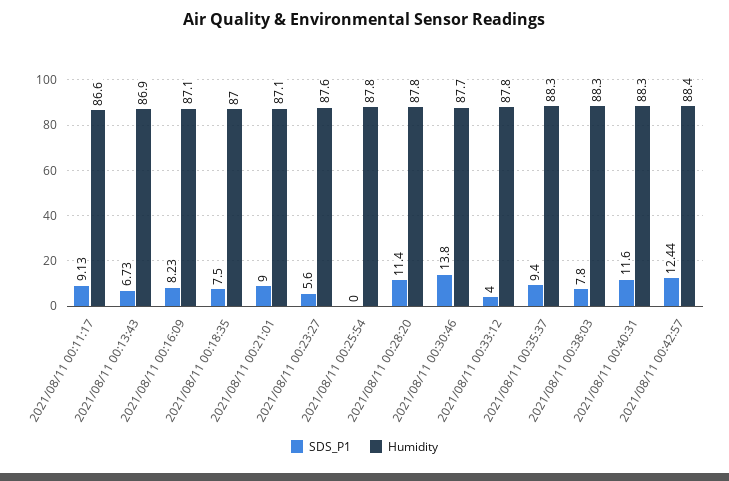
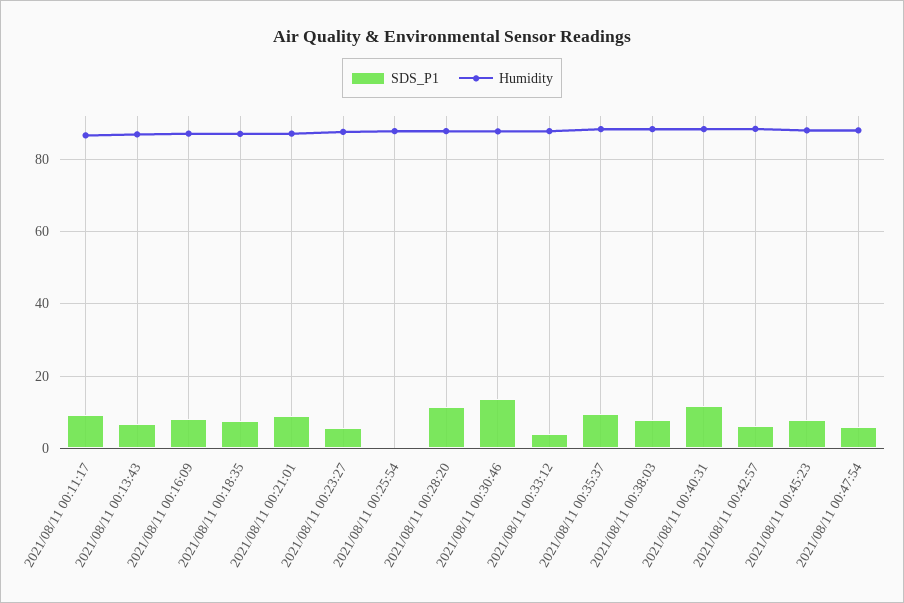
SDS_P1, 2021/08/11 00:42:57: 12.44 -> 6
SDS_P1, 2021/08/11 00:45:23: none -> 8
Humidity, 2021/08/11 00:45:23: none -> 88
SDS_P1, 2021/08/11 00:47:54: none -> 6
Humidity, 2021/08/11 00:47:54: none -> 88

